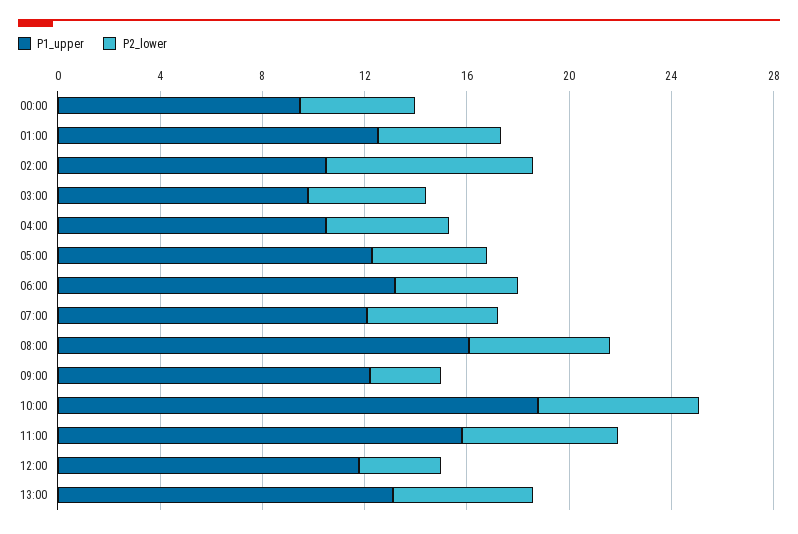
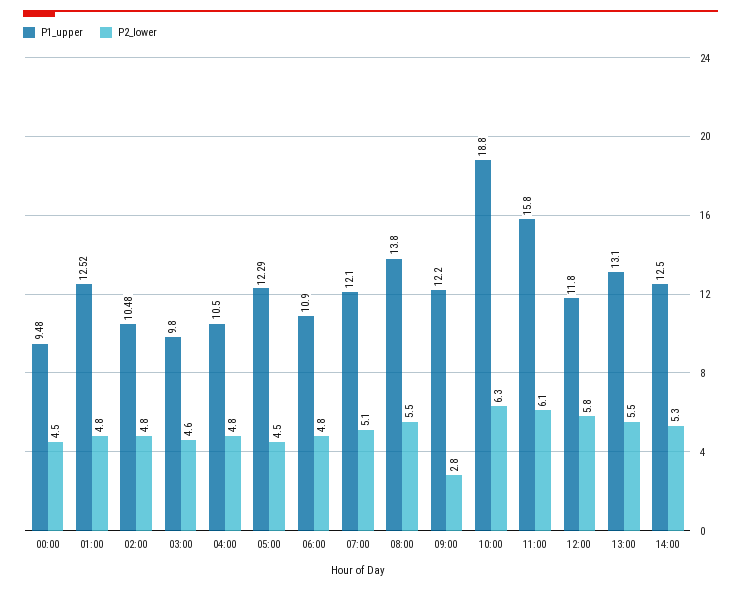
P2_lower, 02:00: 8 -> 4.8
P1_upper, 06:00: 13 -> 10.9
P1_upper, 08:00: 16 -> 13.8
P2_lower, 12:00: 3 -> 5.8
P1_upper, 14:00: none -> 12.5
P2_lower, 14:00: none -> 5.3

